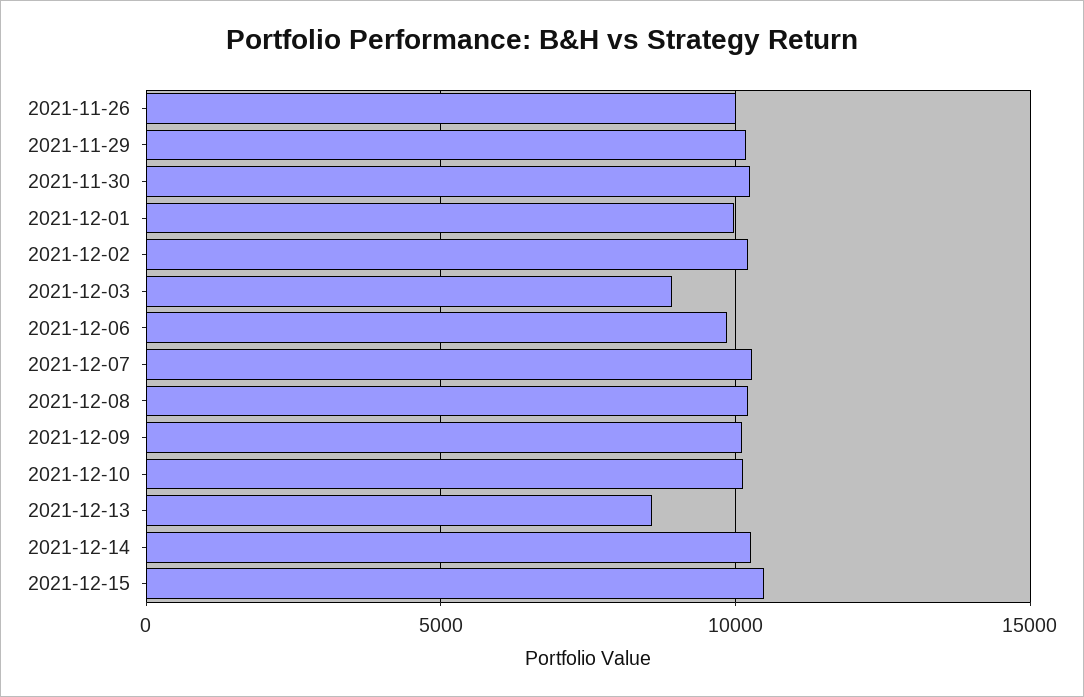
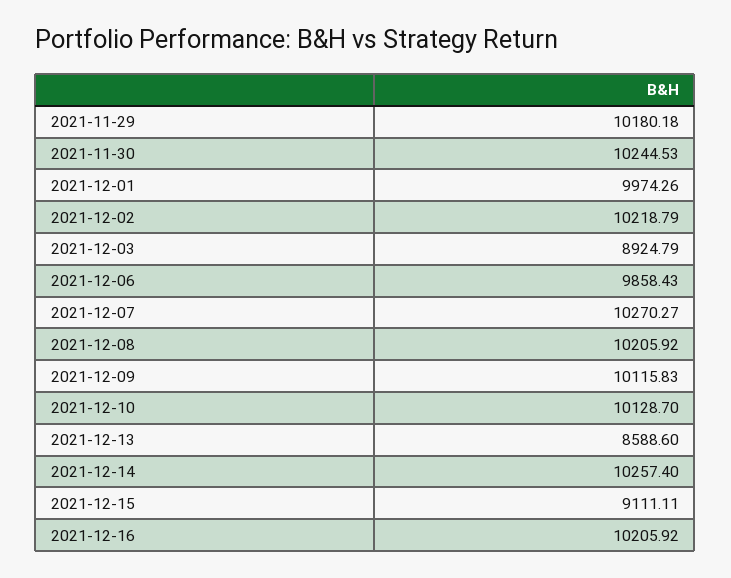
2021-11-26: 10000 -> none
2021-12-15: 10500 -> 9111.11
2021-12-16: none -> 10205.92

